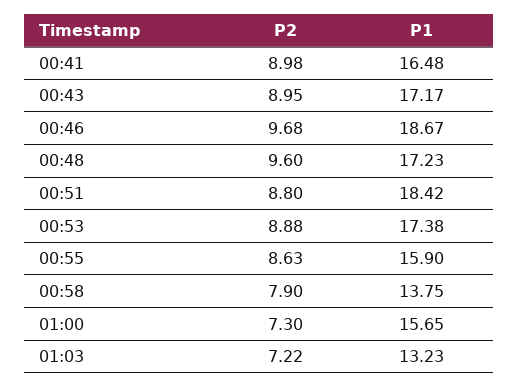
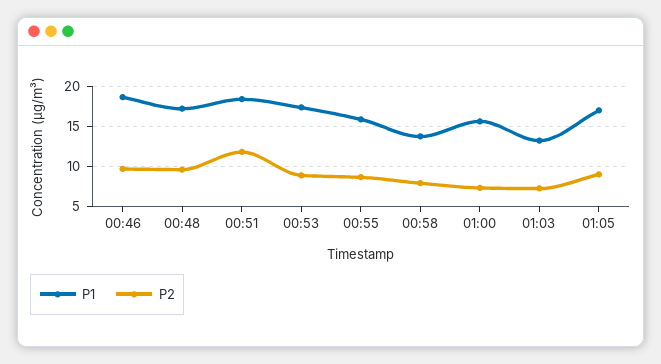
P2, 00:41: 8.98 -> none
P1, 00:41: 16.48 -> none
P2, 00:43: 8.95 -> none
P1, 00:43: 17.17 -> none
P2, 00:51: 8.8 -> 12
P1, 01:05: none -> 17
P2, 01:05: none -> 9

